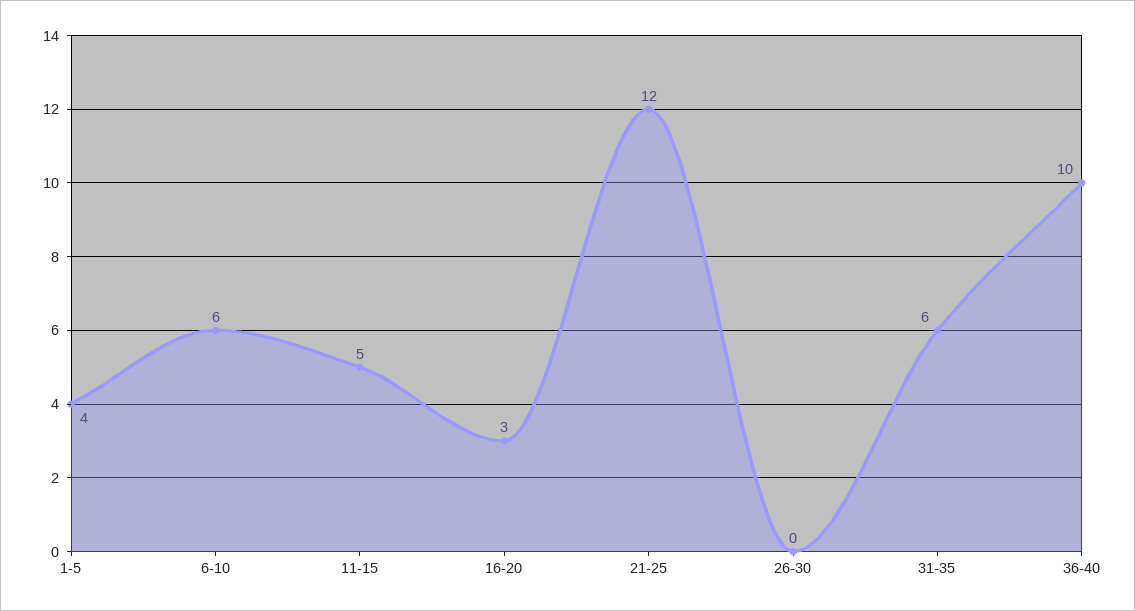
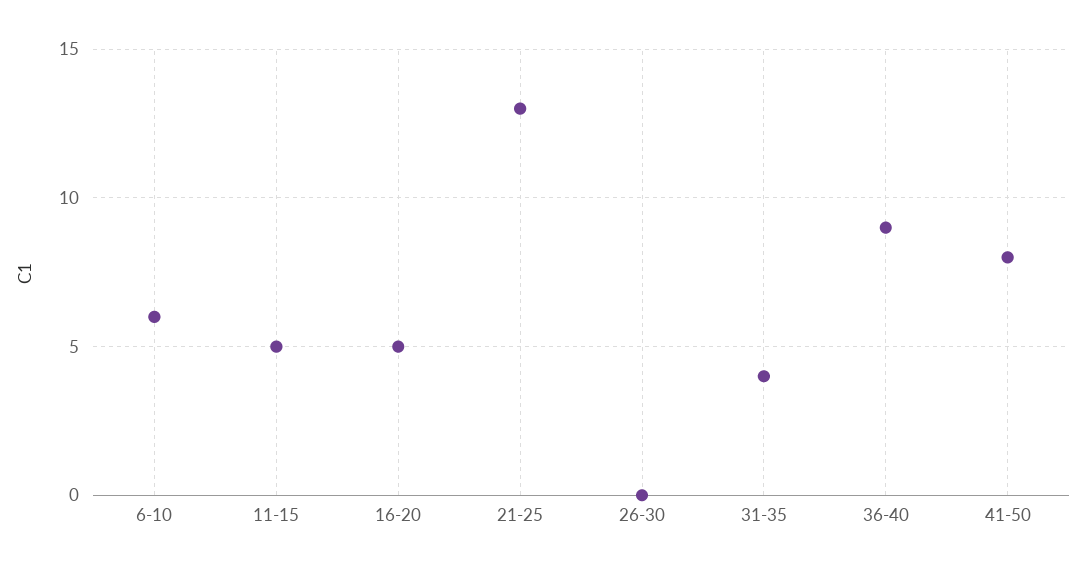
1-5: 4 -> none
16-20: 3 -> 5
21-25: 12 -> 13
31-35: 6 -> 4
36-40: 10 -> 9
41-50: none -> 8

